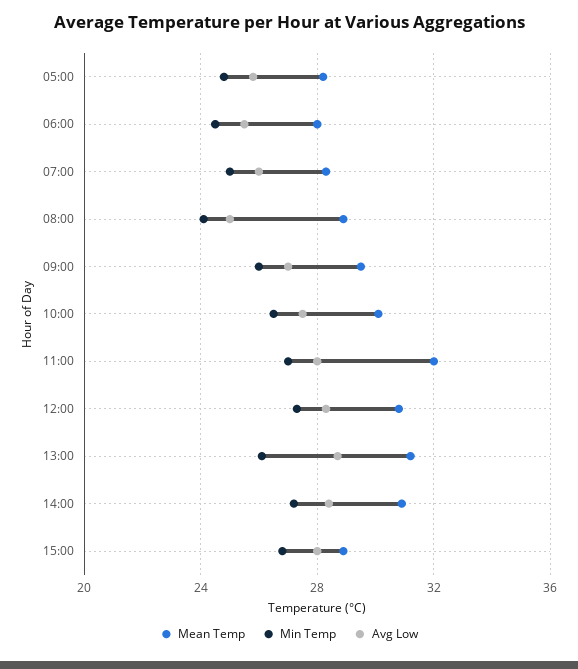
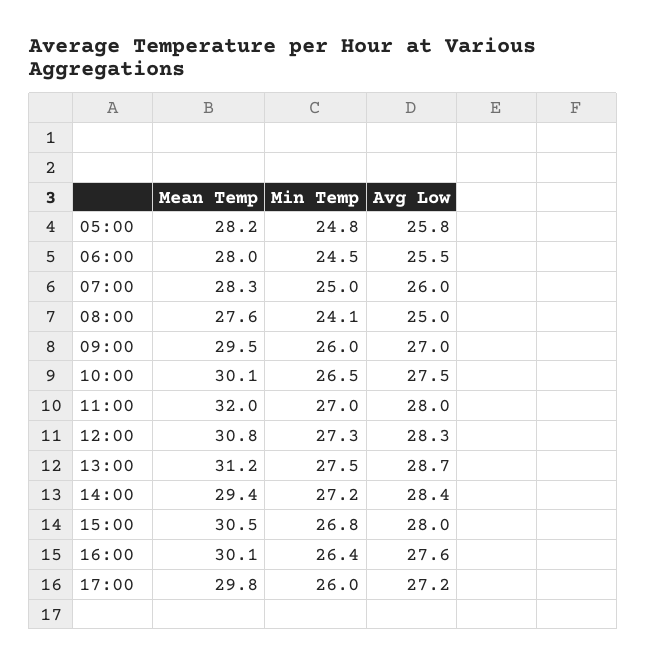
Mean Temp, 08:00: 29 -> 27.6
Min Temp, 13:00: 26 -> 27.5
Mean Temp, 14:00: 31 -> 29.4
Mean Temp, 15:00: 29 -> 30.5
Mean Temp, 16:00: none -> 30.1
Min Temp, 16:00: none -> 26.4
Avg Low, 16:00: none -> 27.6
Mean Temp, 17:00: none -> 29.8
Min Temp, 17:00: none -> 26
Avg Low, 17:00: none -> 27.2

